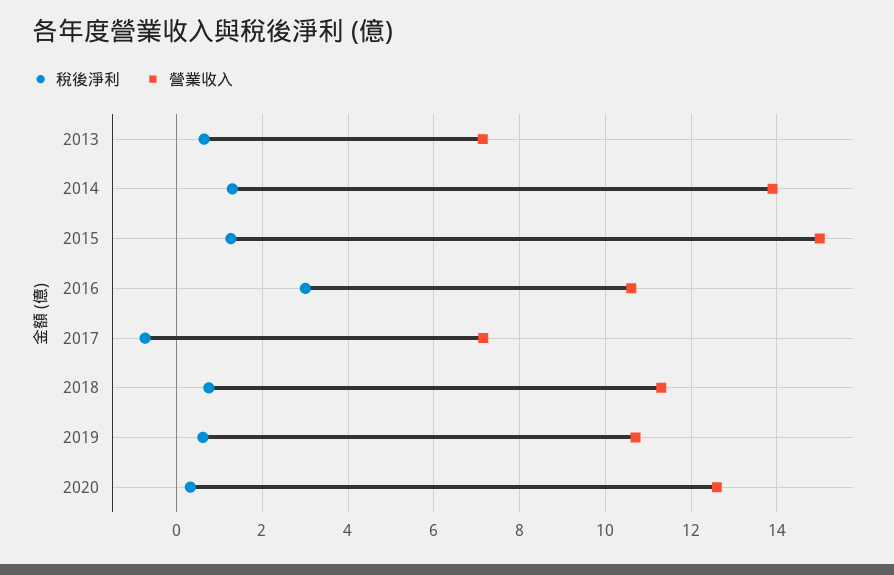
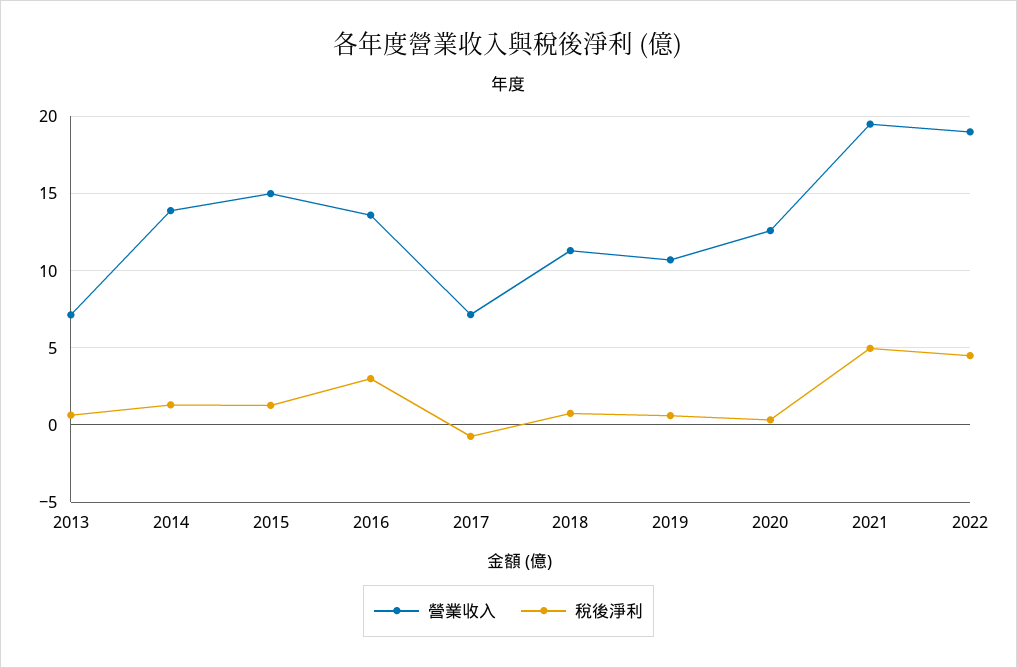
營業收入, 2016: 10.6 -> 13.5
營業收入, 2021: none -> 19.5
稅後淨利, 2021: none -> 5
營業收入, 2022: none -> 19
稅後淨利, 2022: none -> 4.5

